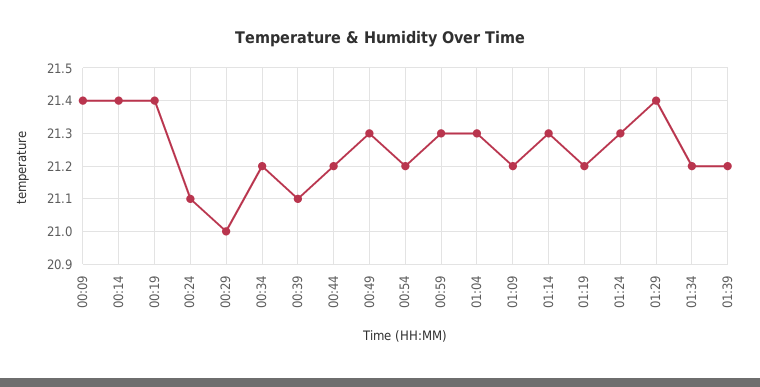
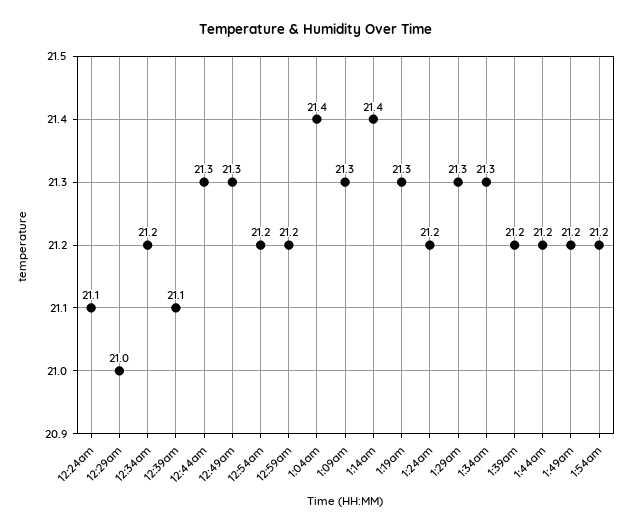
00:09: 21.4 -> none
00:14: 21.4 -> none
00:19: 21.4 -> none
00:44: 21.2 -> 21.3
00:59: 21.3 -> 21.2
01:04: 21.3 -> 21.4
01:09: 21.2 -> 21.3
01:14: 21.3 -> 21.4
01:19: 21.2 -> 21.3
01:24: 21.3 -> 21.2
01:29: 21.4 -> 21.3
01:34: 21.2 -> 21.3
1:44am: none -> 21.2
1:49am: none -> 21.2
1:54am: none -> 21.2

